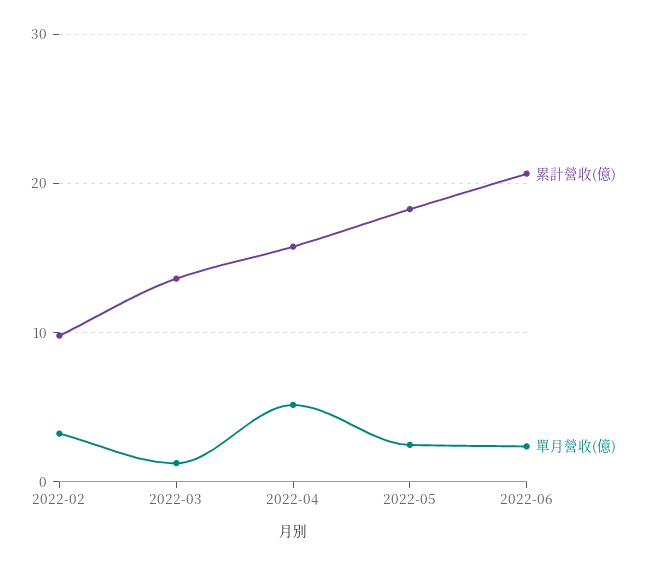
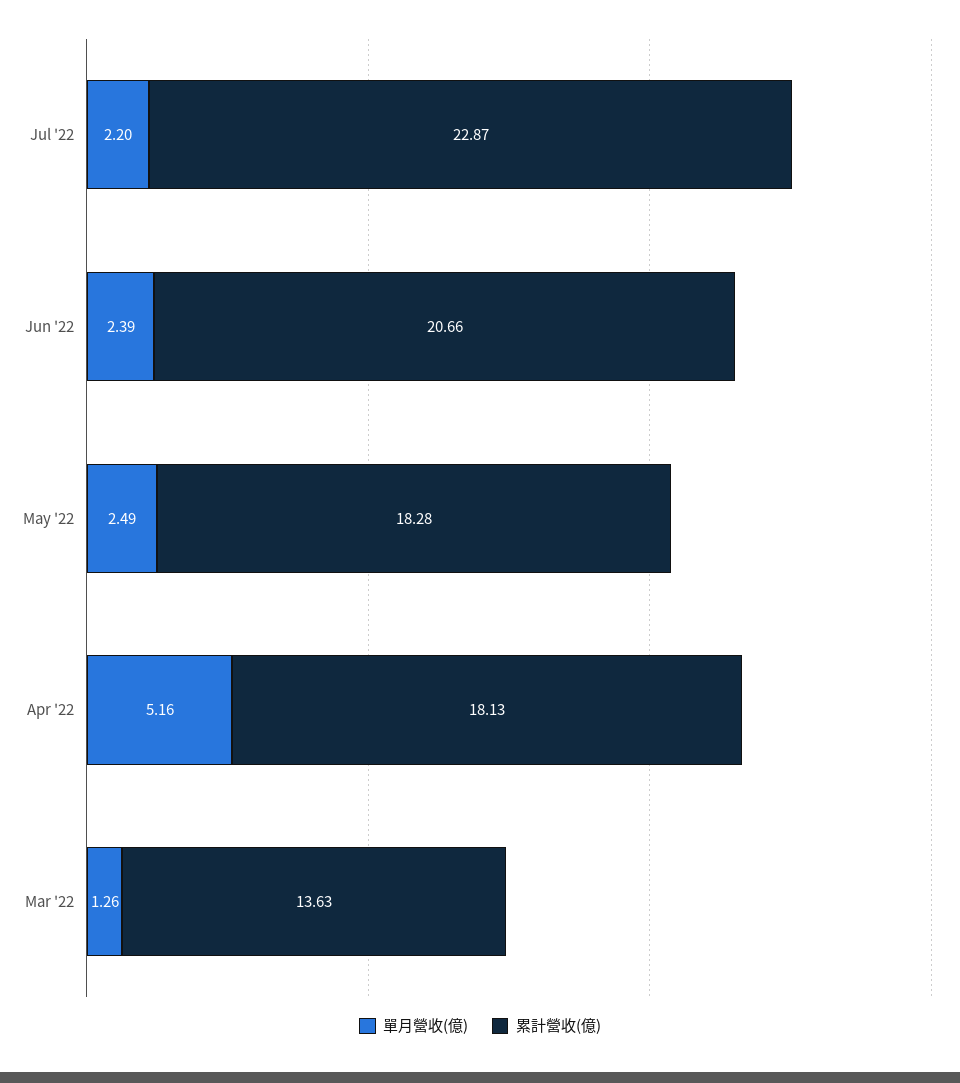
累計營收(億), 2022-02: 10 -> none
單月營收(億), 2022-02: 3 -> none
累計營收(億), 2022-04: 16 -> 18.13
單月營收(億), Jul '22: none -> 2.2
累計營收(億), Jul '22: none -> 22.87

